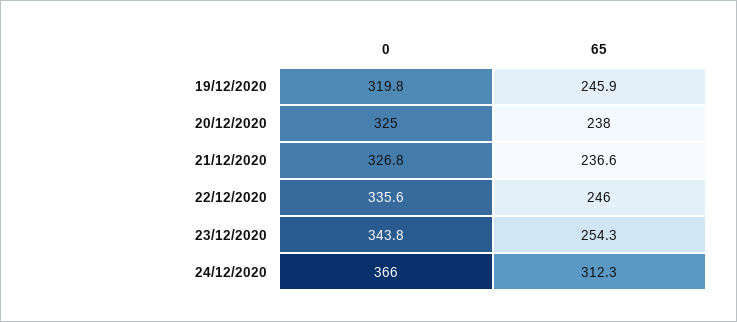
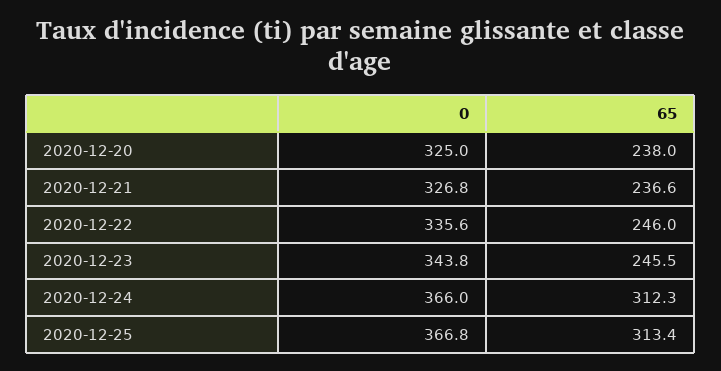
0, 19/12/2020: 319.8 -> none
65, 19/12/2020: 245.9 -> none
65, 23/12/2020: 254.3 -> 245.5
0, 2020-12-25: none -> 366.8
65, 2020-12-25: none -> 313.4

